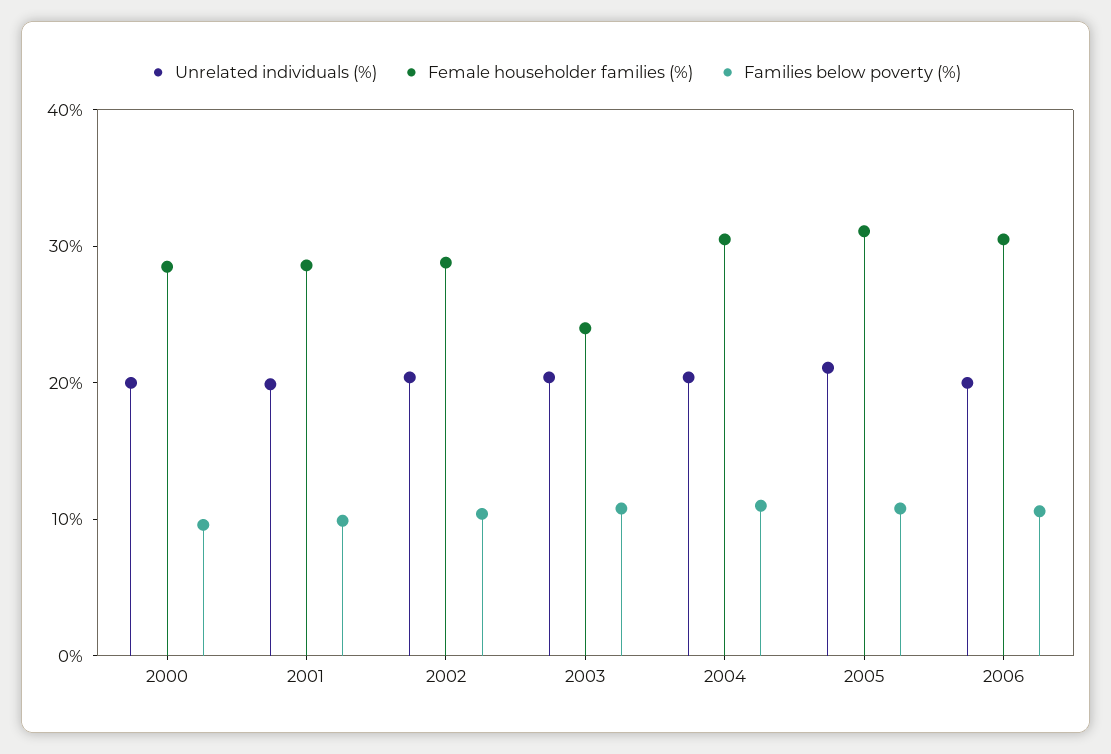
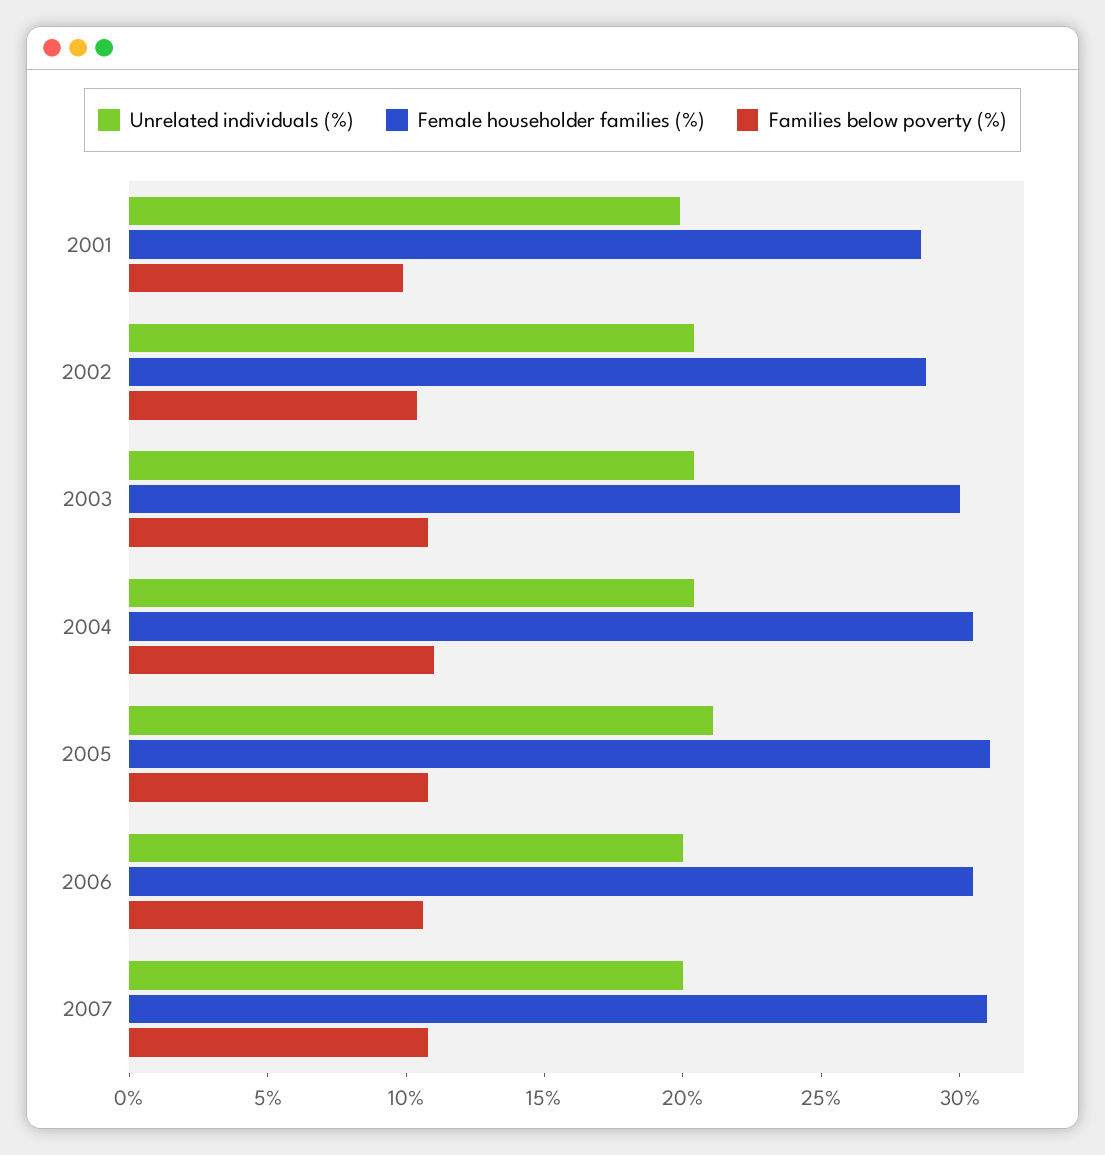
Unrelated individuals (%), 2000: 20 -> none
Female householder families (%), 2000: 28 -> none
Families below poverty (%), 2000: 10 -> none
Female householder families (%), 2003: 24 -> 30
Unrelated individuals (%), 2007: none -> 20
Female householder families (%), 2007: none -> 31
Families below poverty (%), 2007: none -> 11

